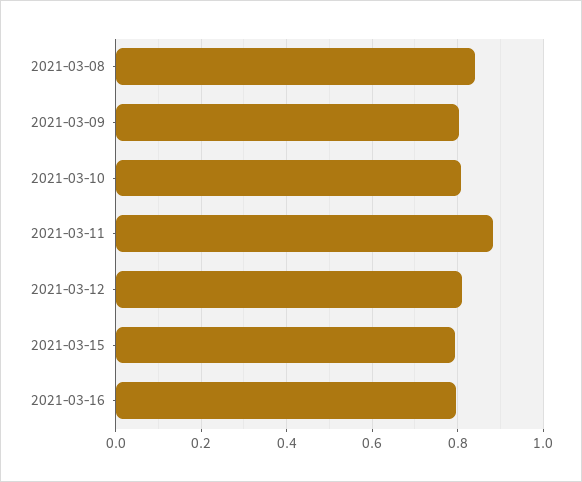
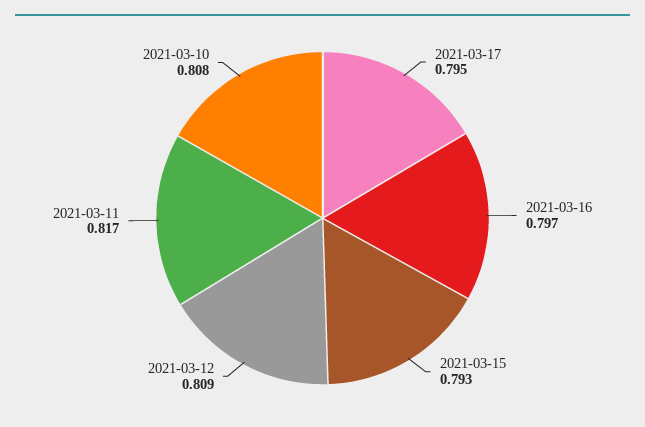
2021-03-08: 0.84 -> none
2021-03-09: 0.8 -> none
2021-03-11: 0.88 -> 0.817
2021-03-17: none -> 0.795

